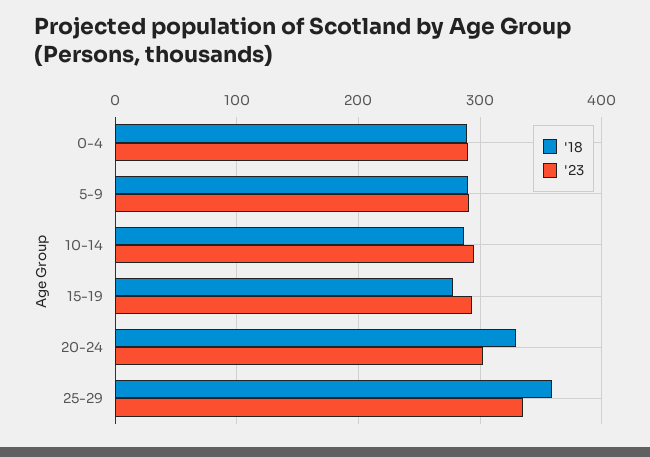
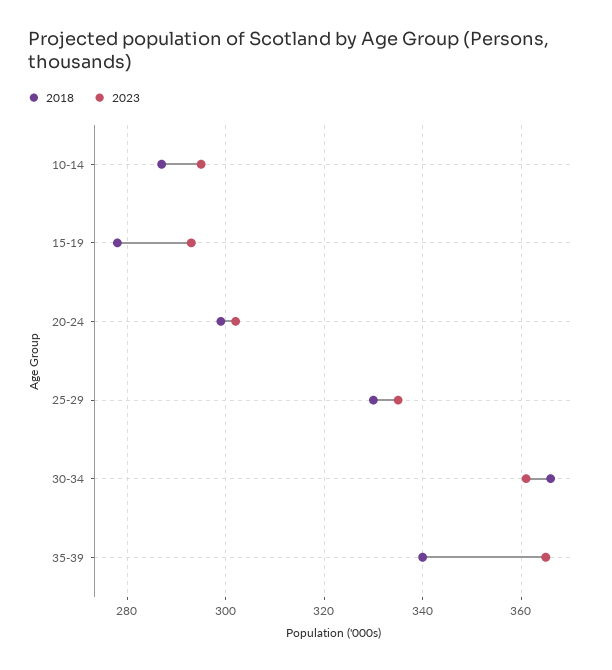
'18, 0-4: 290 -> none
'23, 0-4: 290 -> none
'18, 5-9: 290 -> none
'23, 5-9: 290 -> none
'18, 20-24: 330 -> 300
'18, 25-29: 360 -> 330
'18, 30-34: none -> 365
'23, 30-34: none -> 360
'18, 35-39: none -> 340
'23, 35-39: none -> 365

